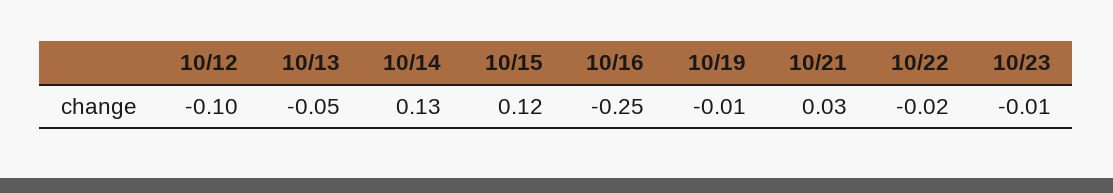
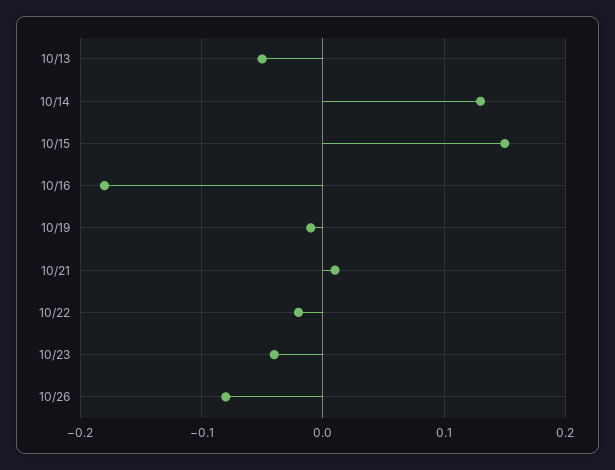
10/12: -0.1 -> none
10/15: 0.12 -> 0.15
10/16: -0.25 -> -0.18
10/21: 0.03 -> 0.01
10/23: -0.01 -> -0.04
10/26: none -> -0.08

